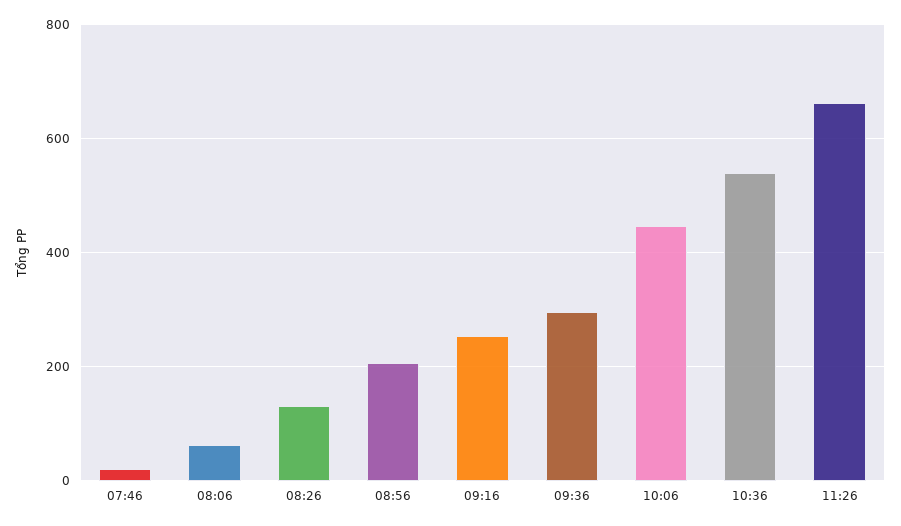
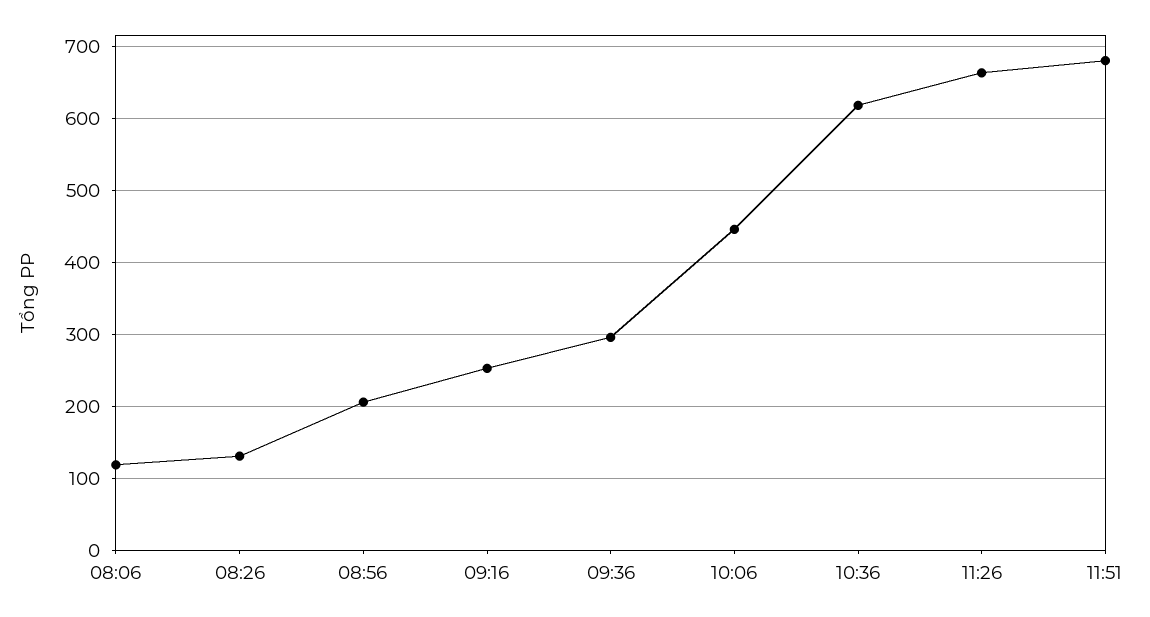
07:46: 20 -> none
08:06: 60 -> 120
10:36: 540 -> 620
11:51: none -> 680

